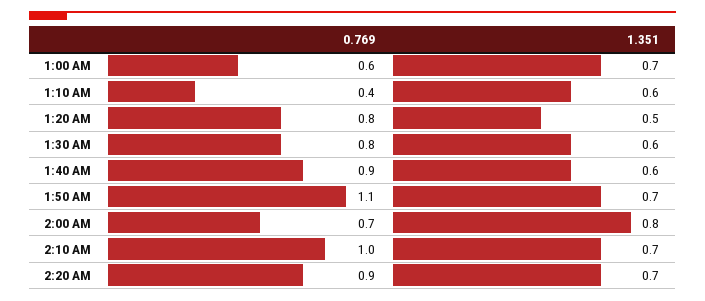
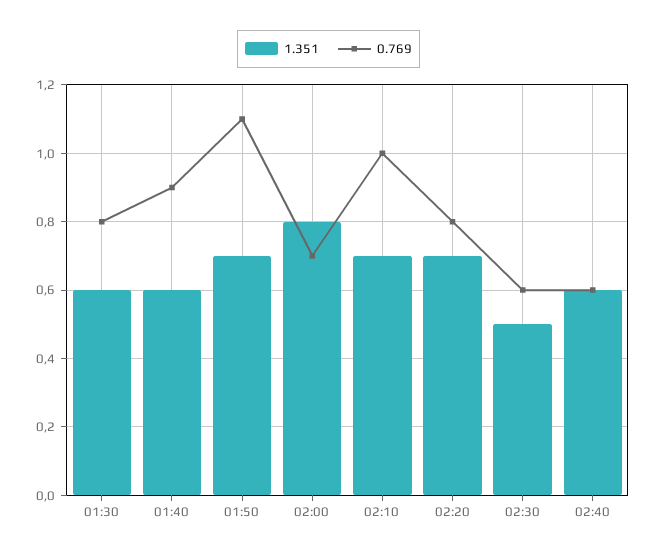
0.769, 1:00 AM: 0.6 -> none
1.351, 1:00 AM: 0.7 -> none
0.769, 1:10 AM: 0.4 -> none
1.351, 1:10 AM: 0.6 -> none
0.769, 1:20 AM: 0.8 -> none
1.351, 1:20 AM: 0.5 -> none
0.769, 2:20 AM: 0.9 -> 0.8
1.351, 02:30: none -> 0.5
0.769, 02:30: none -> 0.6
1.351, 02:40: none -> 0.6
0.769, 02:40: none -> 0.6

